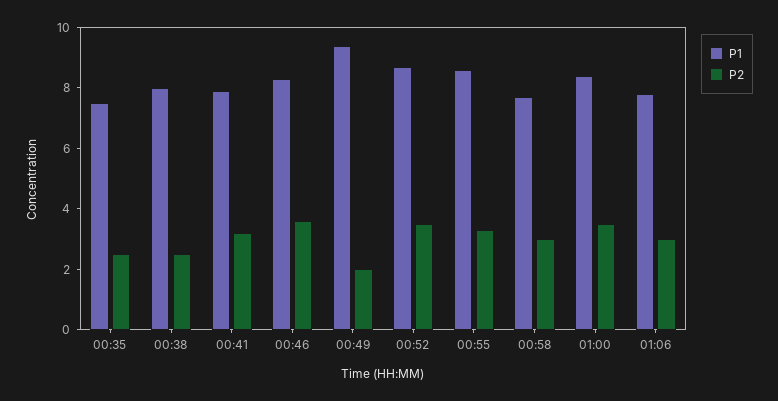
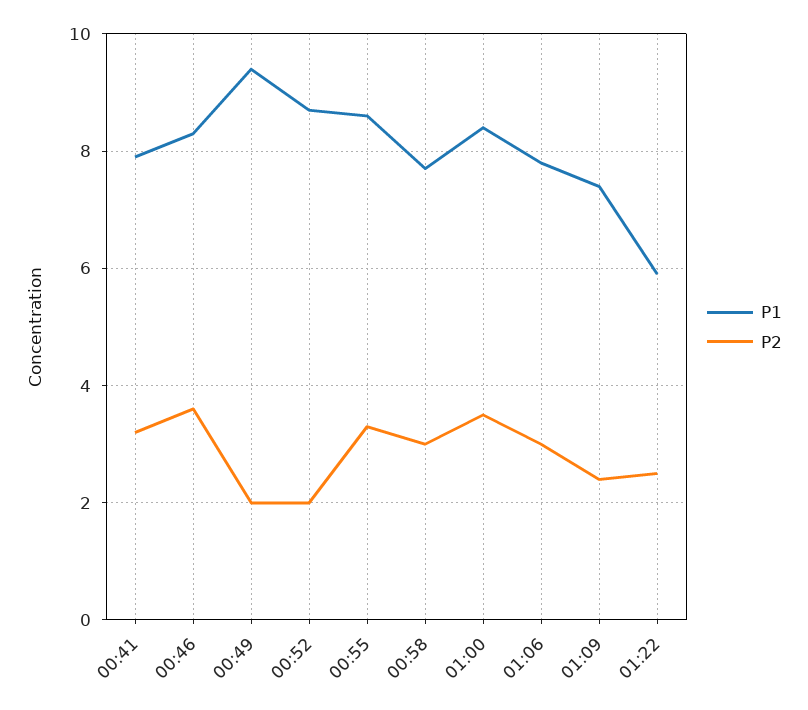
P1, 00:35: 7.5 -> none
P2, 00:35: 2.5 -> none
P1, 00:38: 8 -> none
P2, 00:38: 2.5 -> none
P2, 00:52: 3.5 -> 2
P1, 01:09: none -> 7.5
P2, 01:09: none -> 2.5
P1, 01:22: none -> 6
P2, 01:22: none -> 2.5

